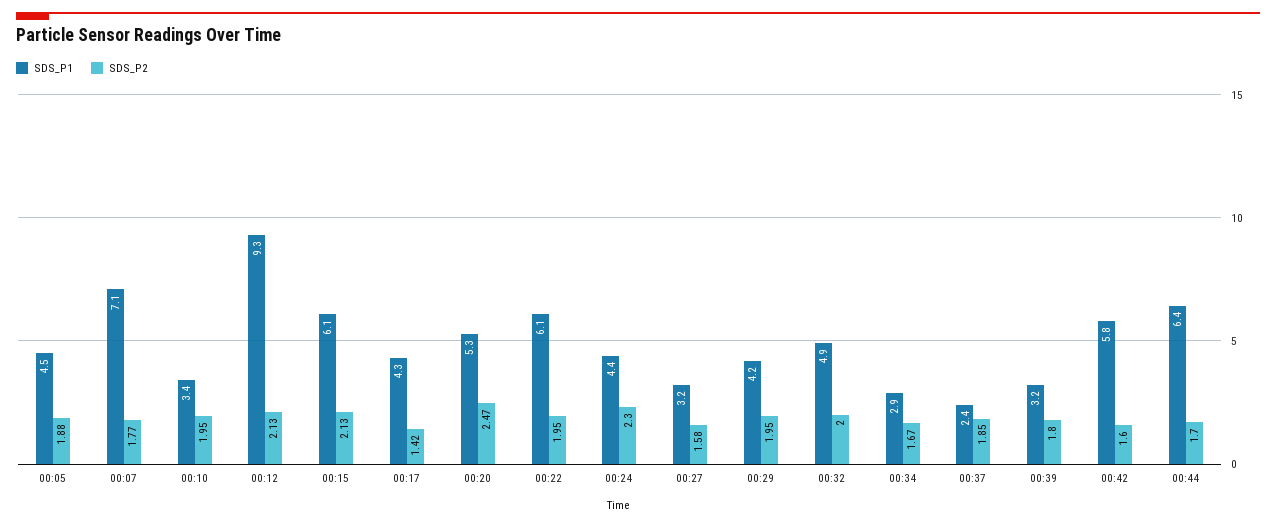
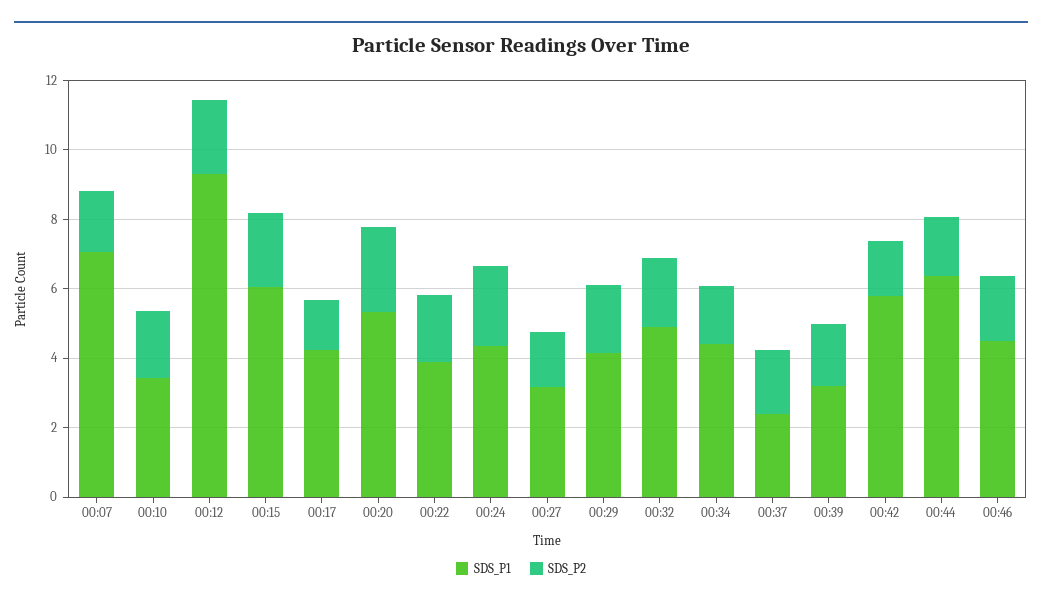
SDS_P1, 00:05: 4.5 -> none
SDS_P2, 00:05: 1.88 -> none
SDS_P1, 00:22: 6.1 -> 4
SDS_P1, 00:34: 2.9 -> 4.5
SDS_P1, 00:46: none -> 4.5
SDS_P2, 00:46: none -> 2

